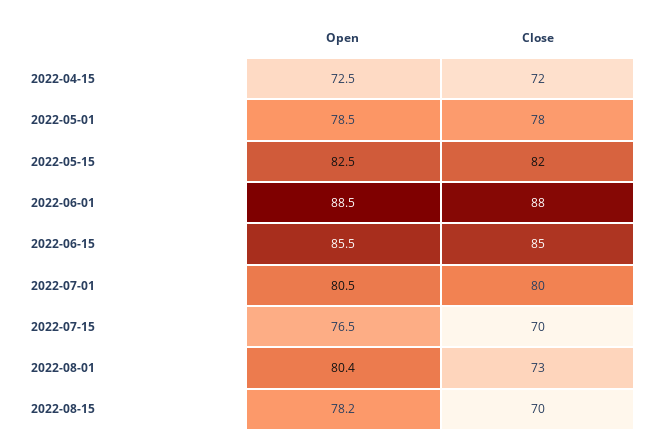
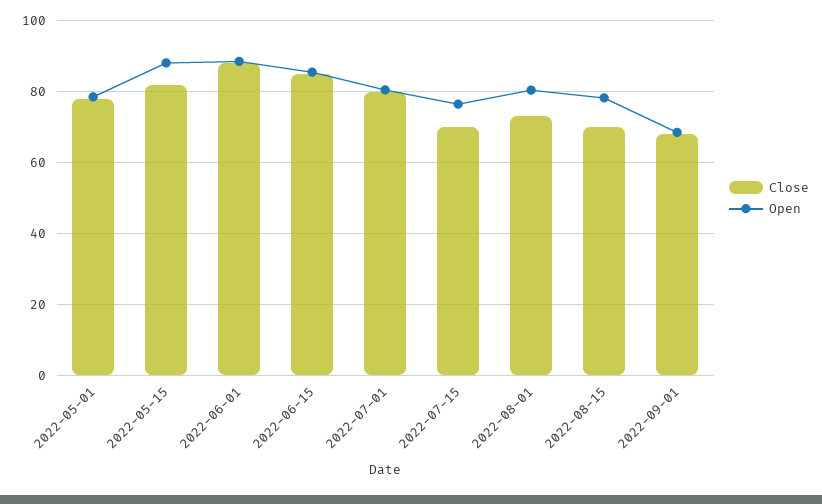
Open, 2022-04-15: 72.5 -> none
Close, 2022-04-15: 72 -> none
Open, 2022-05-15: 82.5 -> 88
Close, 2022-09-01: none -> 68
Open, 2022-09-01: none -> 68

